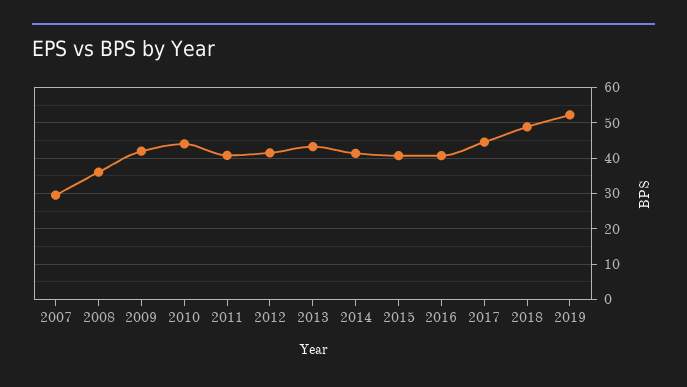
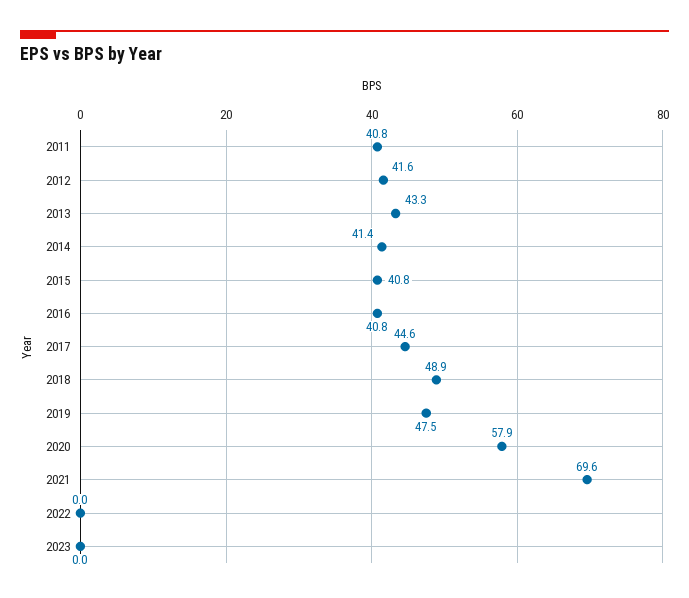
2007: 30 -> none
2008: 36 -> none
2009: 42 -> none
2010: 44 -> none
2019: 52 -> 47.5
2020: none -> 57.9
2021: none -> 69.6
2022: none -> 0
2023: none -> 0

